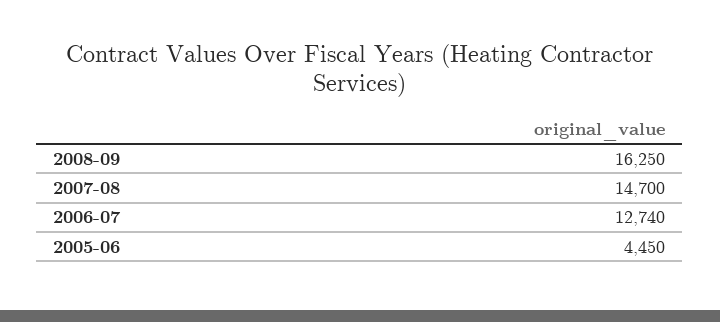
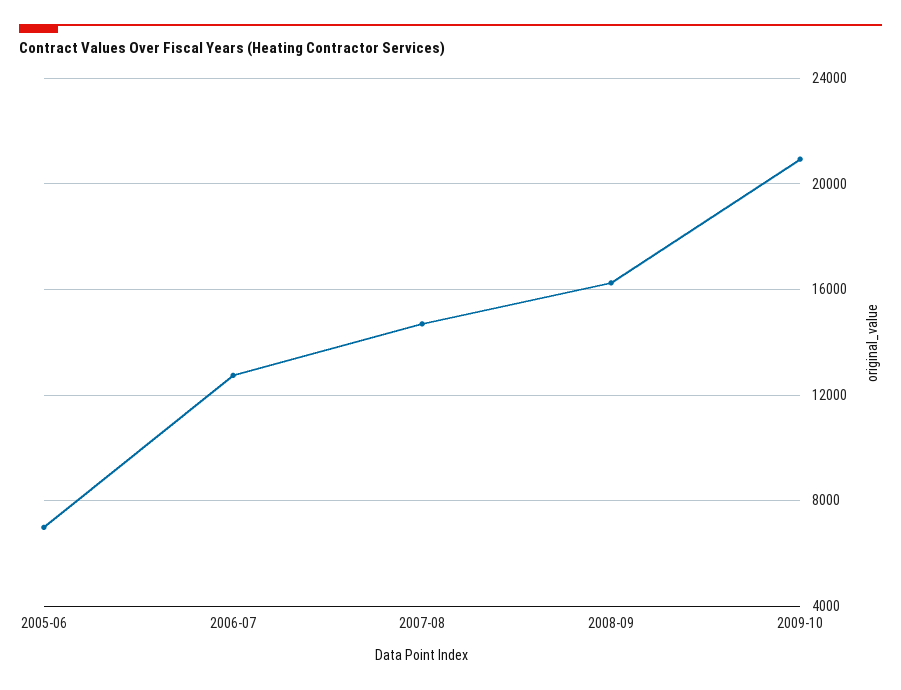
2005-06: 4450 -> 7000
2009-10: none -> 21000

